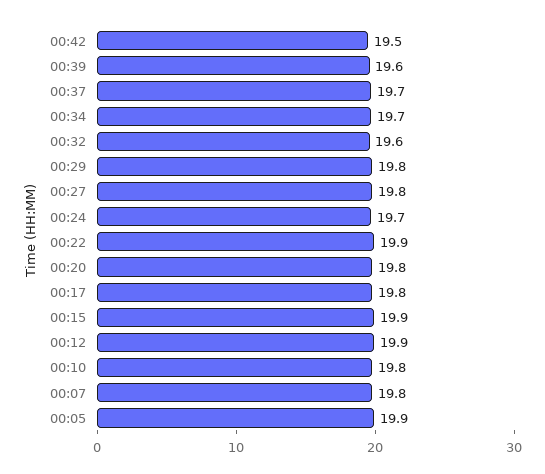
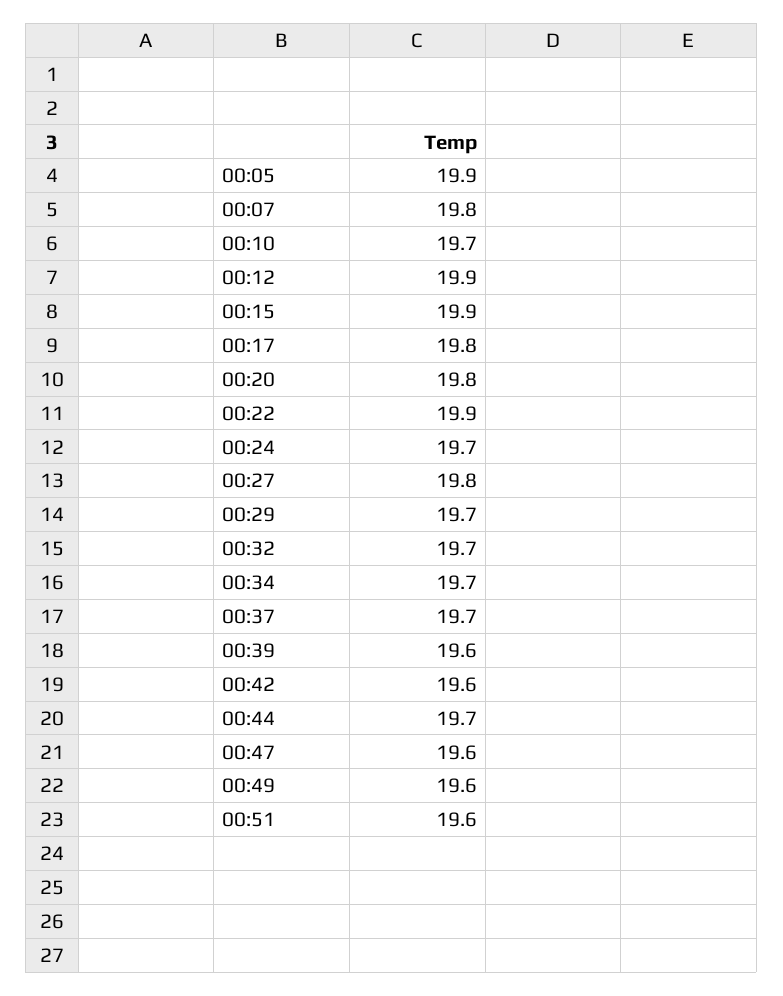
00:42: 19.5 -> 19.6
00:32: 19.6 -> 19.7
00:29: 19.8 -> 19.7
00:10: 19.8 -> 19.7
00:44: none -> 19.7
00:47: none -> 19.6
00:49: none -> 19.6
00:51: none -> 19.6

